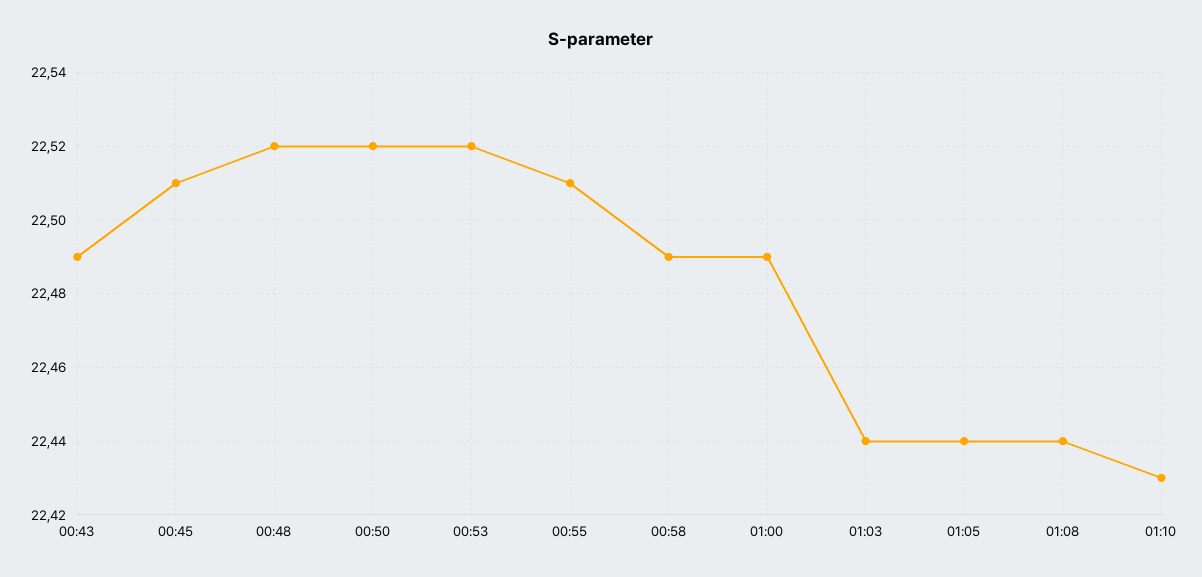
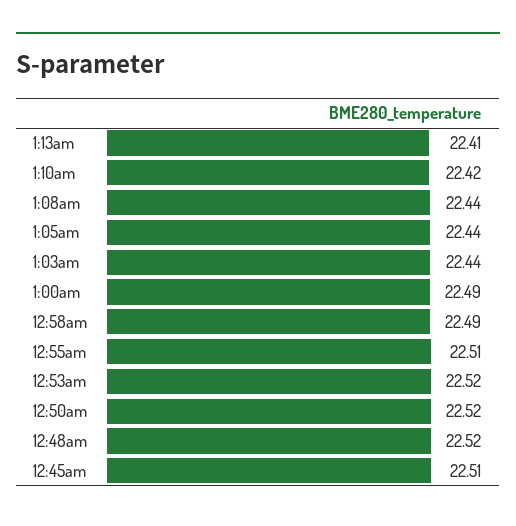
00:43: 22.49 -> none
01:10: 22.43 -> 22.42
1:13am: none -> 22.41

